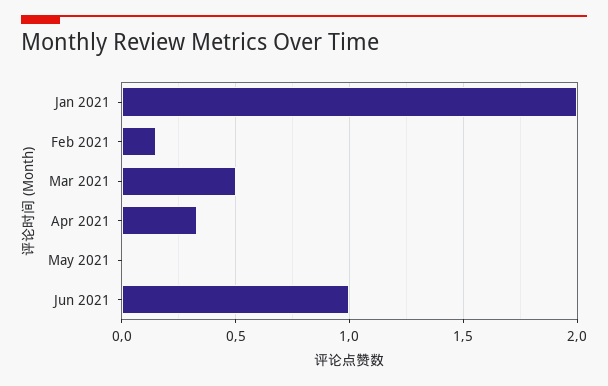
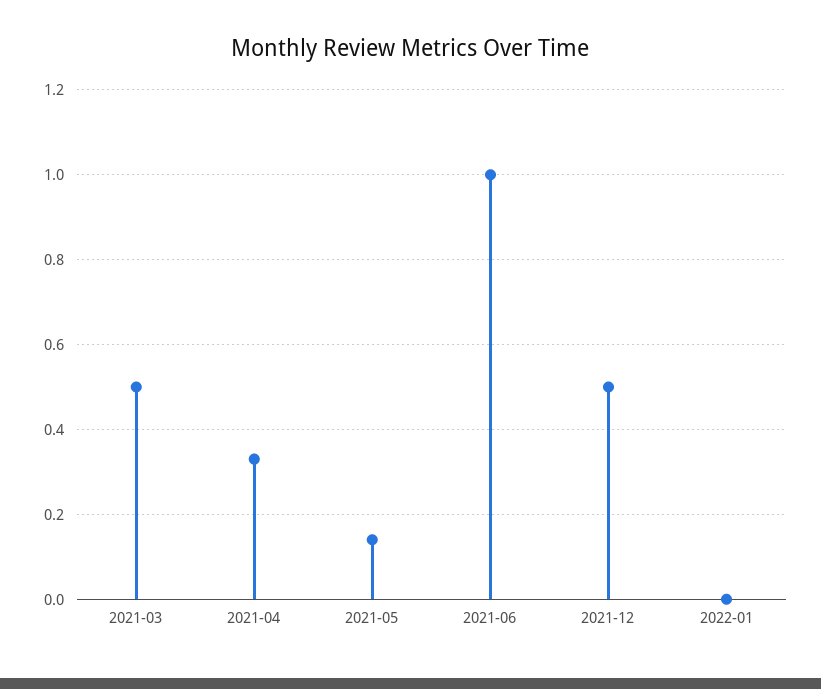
Jan 2021: 2 -> none
Feb 2021: 0.15 -> none
May 2021: 0 -> 0.15
2021-12: none -> 0.5
2022-01: none -> 0

